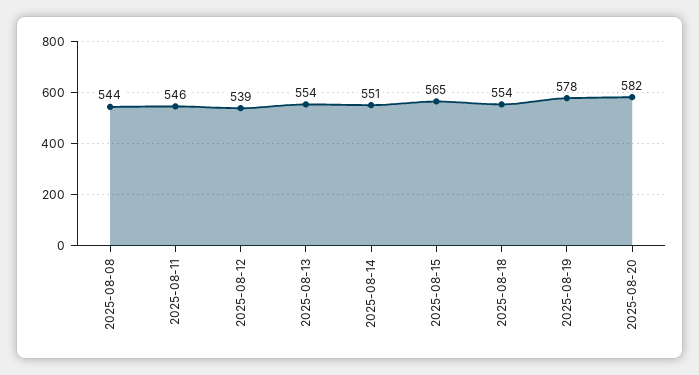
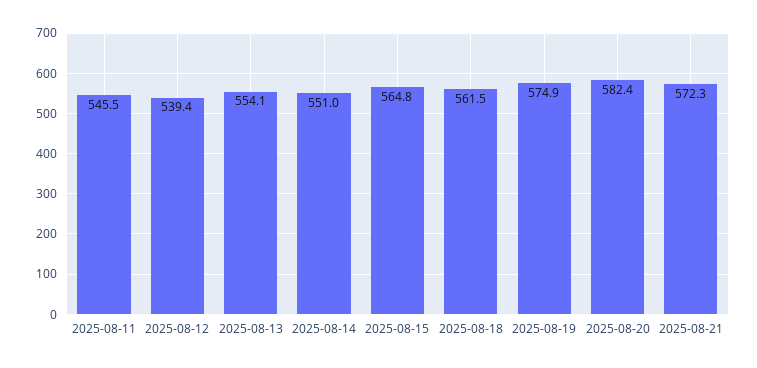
2025-08-08: 544 -> none
2025-08-18: 554 -> 561.5
2025-08-19: 578 -> 574.9
2025-08-21: none -> 572.3

